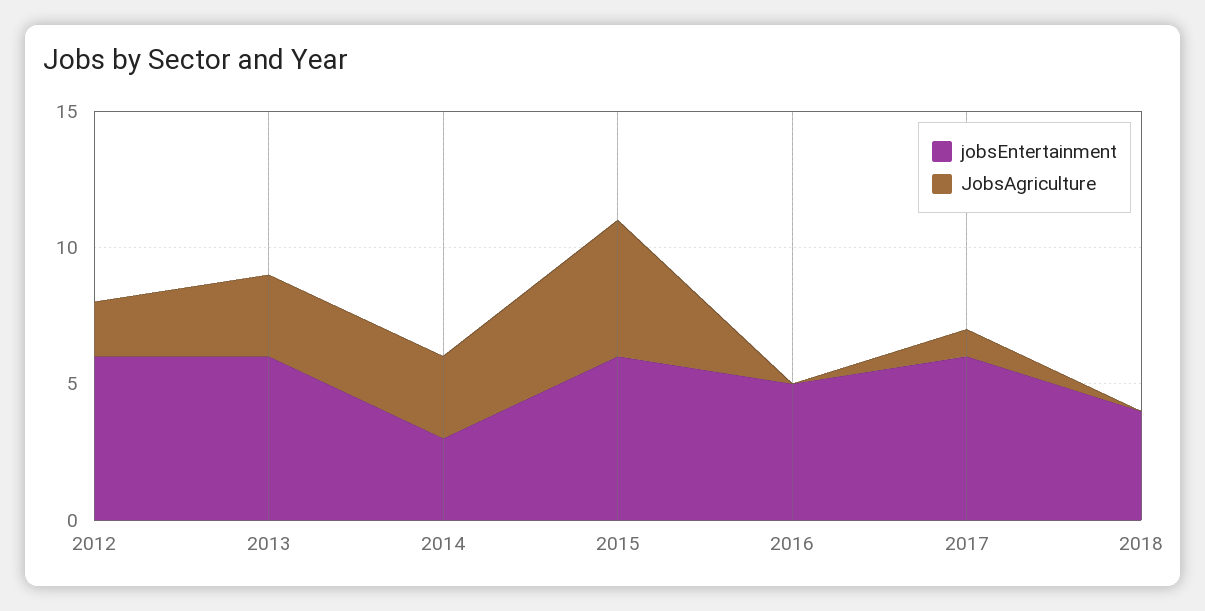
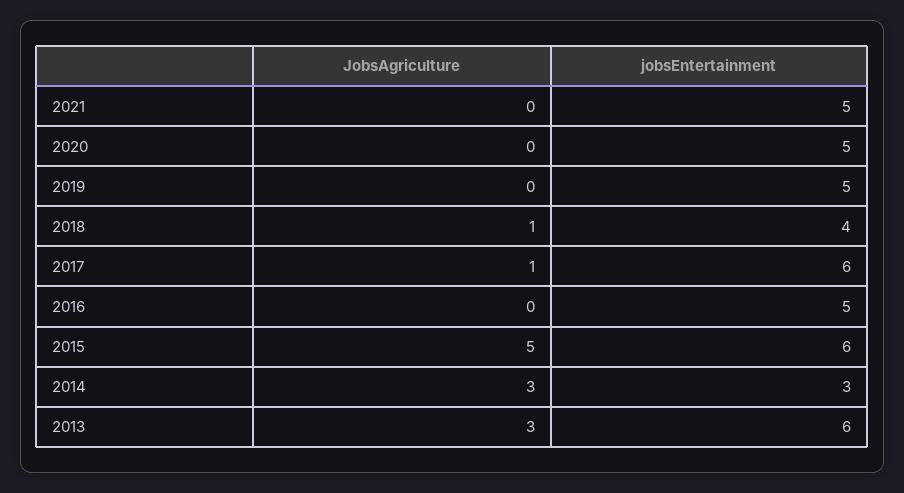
jobsEntertainment, 2012: 6 -> none
JobsAgriculture, 2012: 2 -> none
JobsAgriculture, 2018: 0 -> 1
JobsAgriculture, 2021: none -> 0
jobsEntertainment, 2021: none -> 5
JobsAgriculture, 2020: none -> 0
jobsEntertainment, 2020: none -> 5
JobsAgriculture, 2019: none -> 0
jobsEntertainment, 2019: none -> 5

